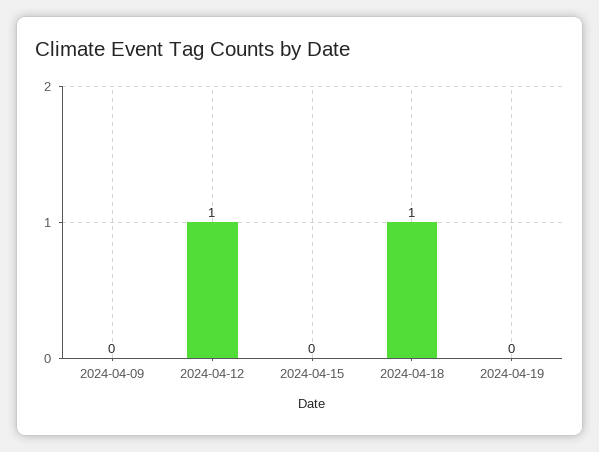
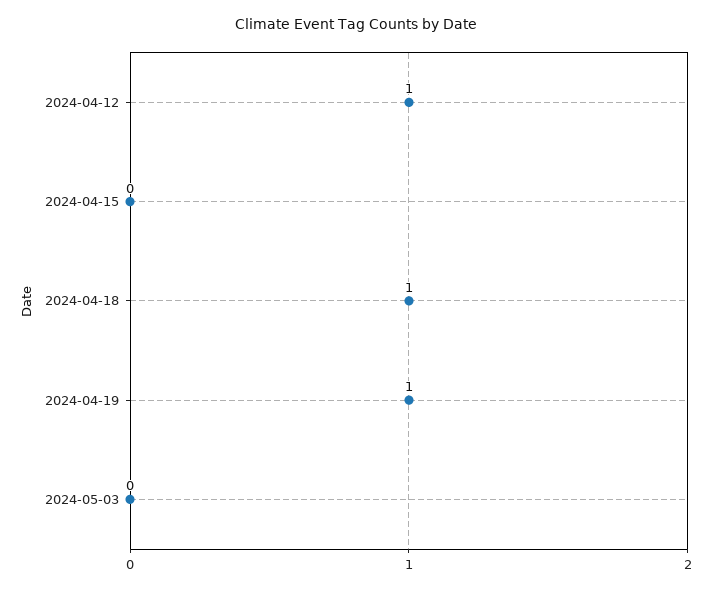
2024-04-09: 0 -> none
2024-04-19: 0 -> 1
2024-05-03: none -> 0

